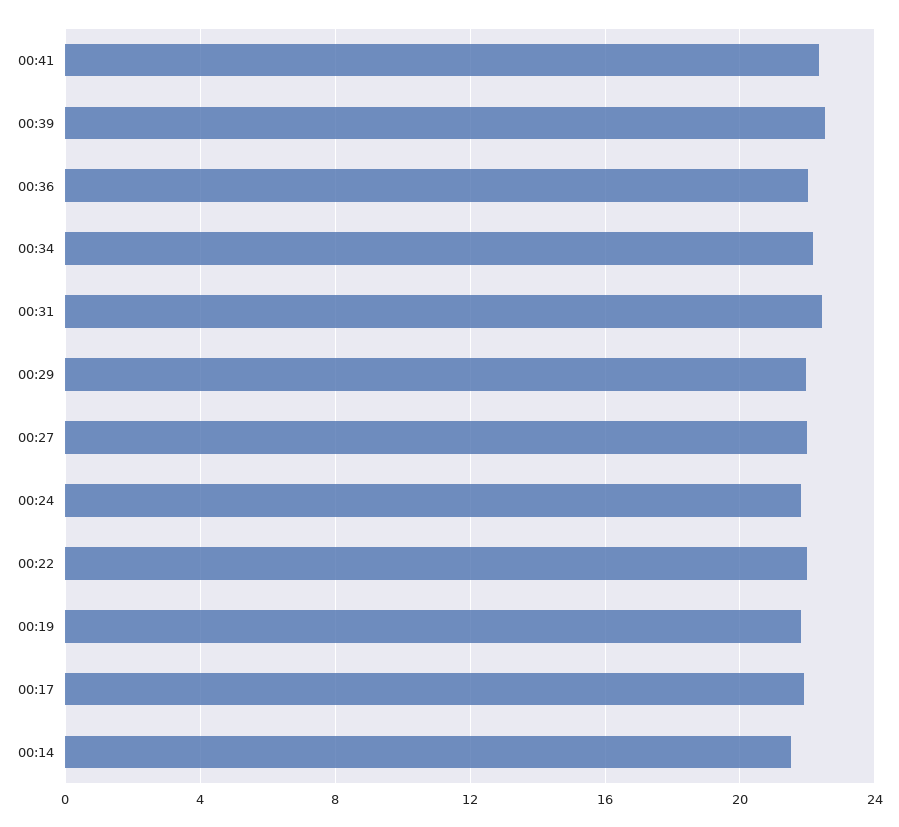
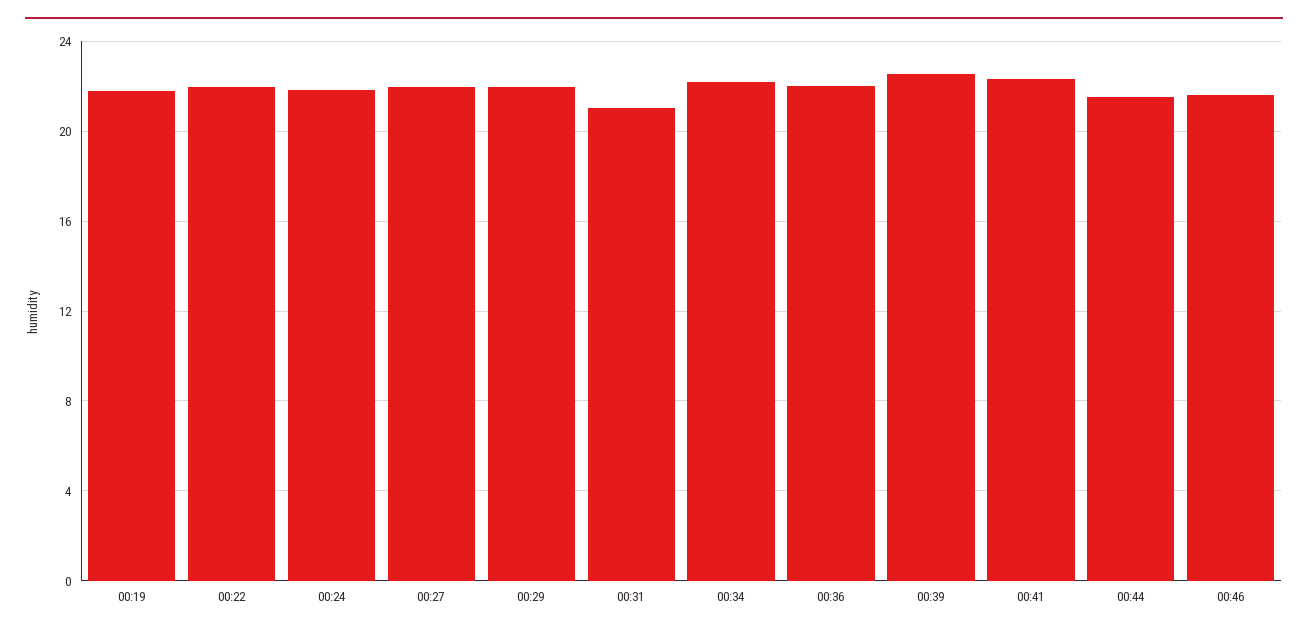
00:31: 22.5 -> 21
00:17: 22 -> none
00:14: 21.5 -> none
00:44: none -> 21.5
00:46: none -> 21.5

